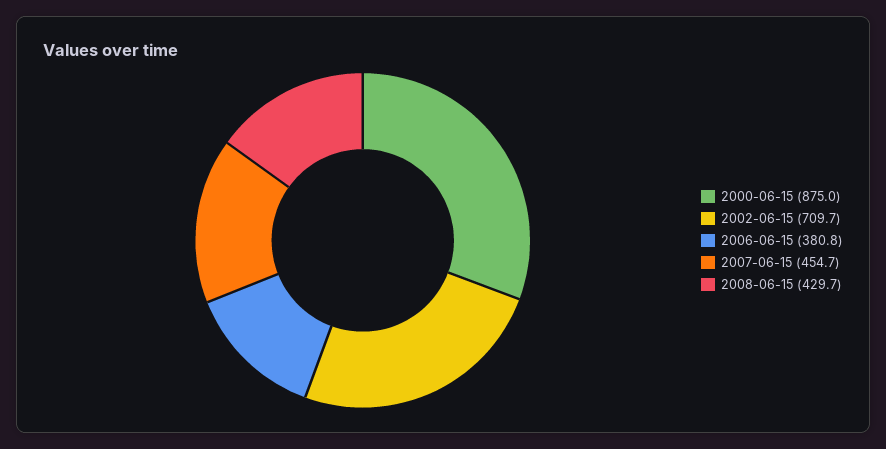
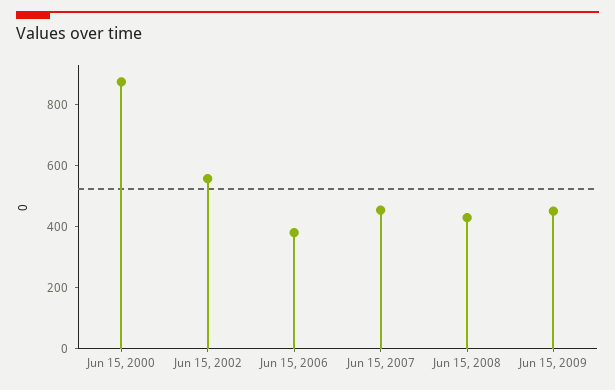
2002-06-15: 709.7 -> 550
Jun 15, 2009: none -> 450

